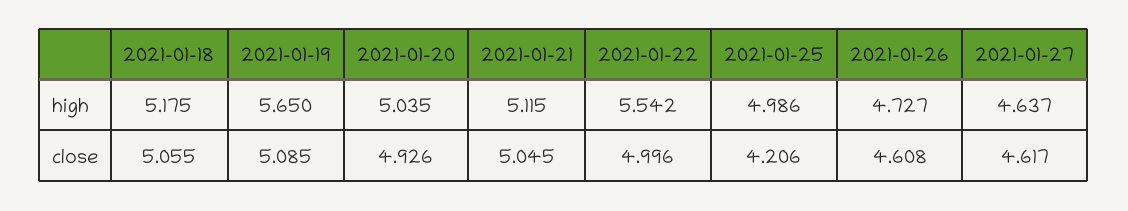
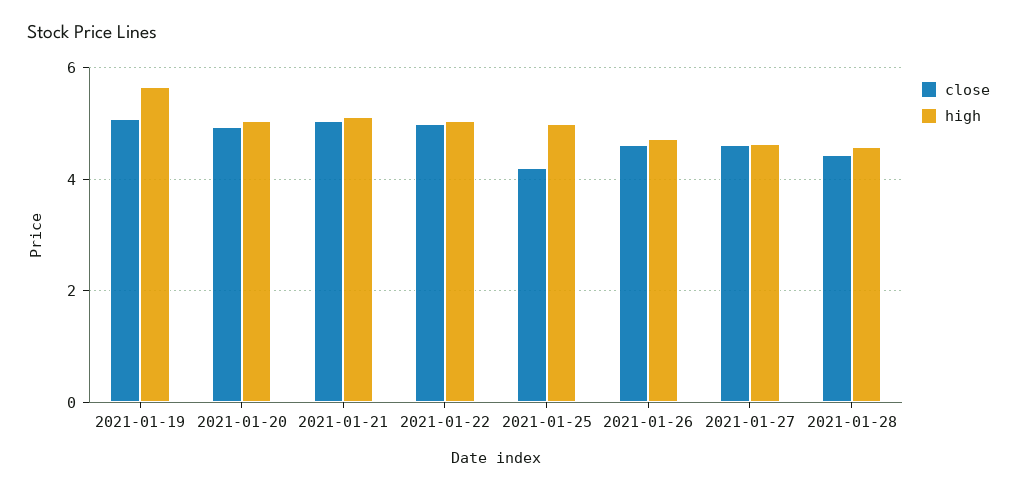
high, 2021-01-18: 5.175 -> none
high, 2021-01-22: 5.542 -> 5
close, 2021-01-18: 5.055 -> none
close, 2021-01-28: none -> 4.4
high, 2021-01-28: none -> 4.6

